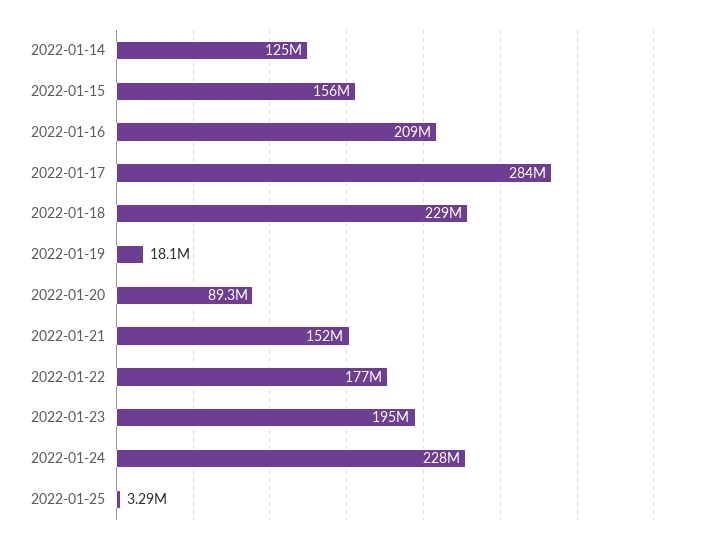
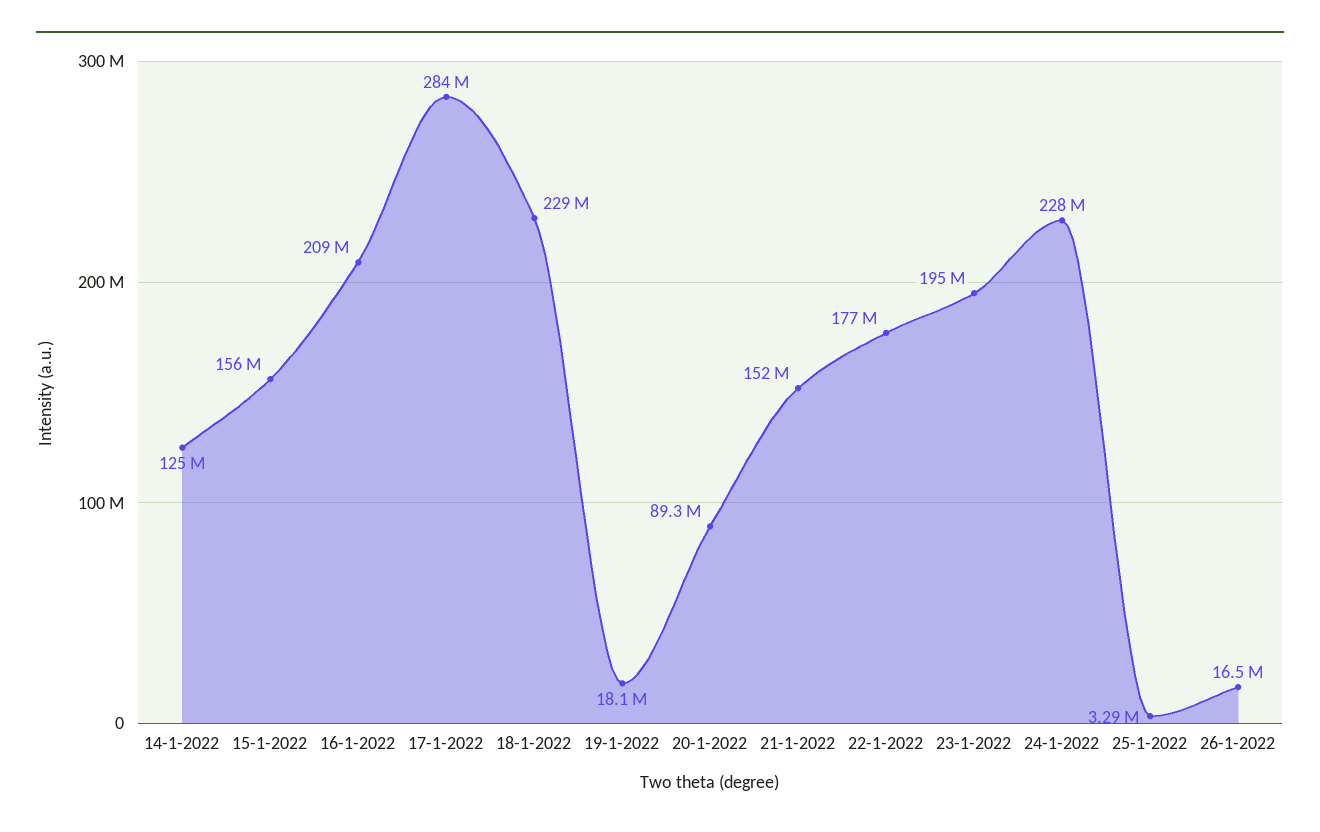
26-1-2022: none -> 16500000

